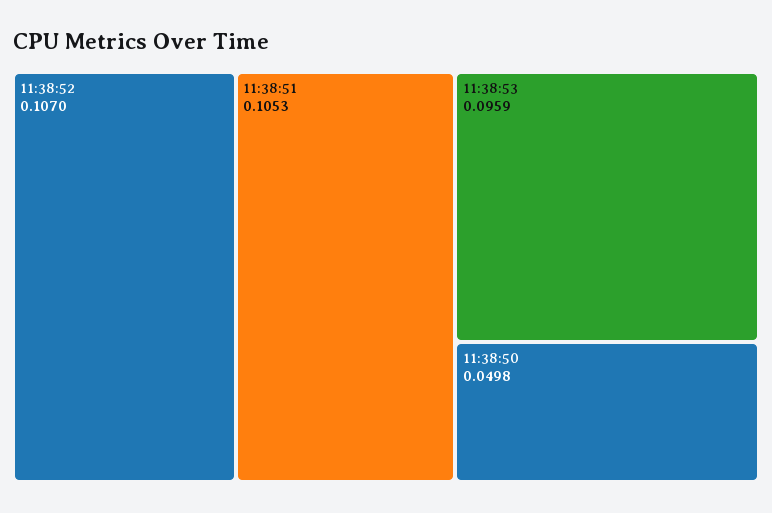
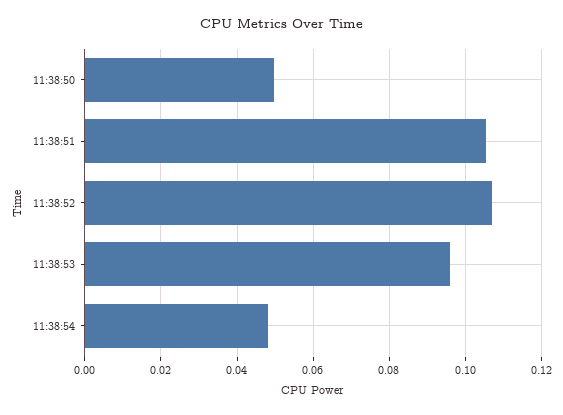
11:38:54: none -> 0.048

